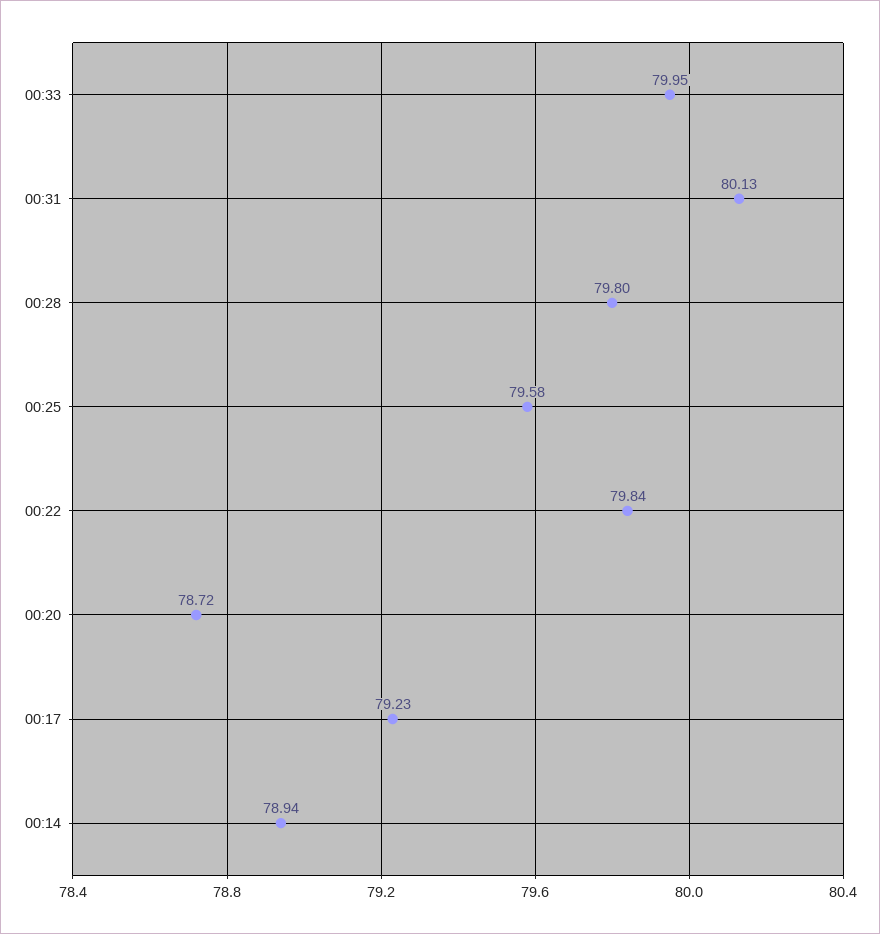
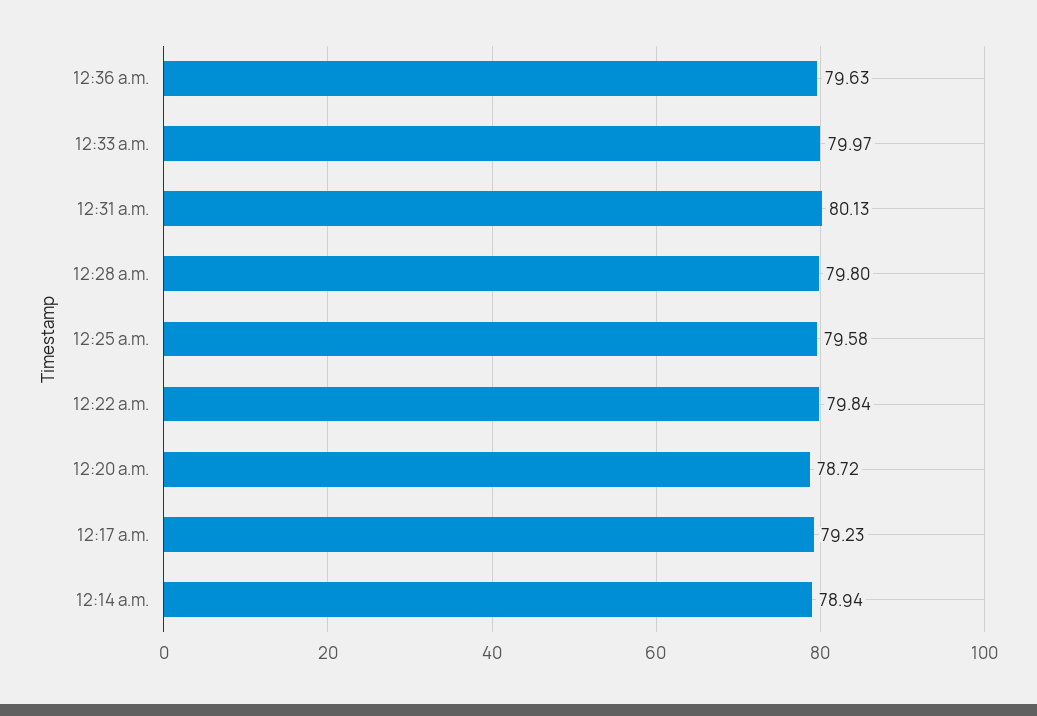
00:33: 79.95 -> 79.97
12:36 a.m.: none -> 79.63

